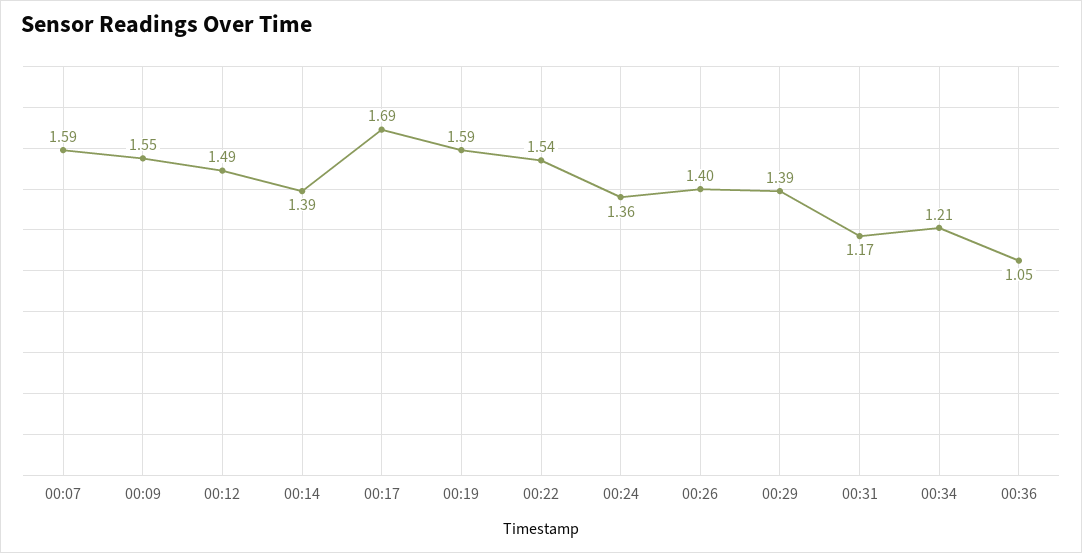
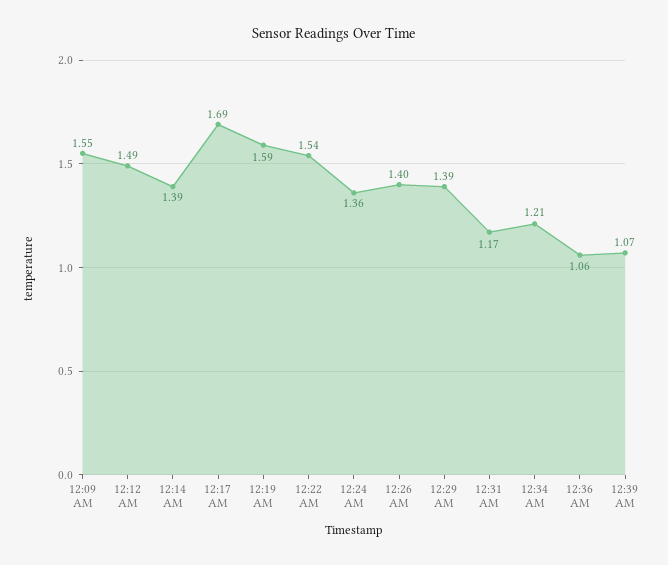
00:07: 1.59 -> none
00:36: 1.05 -> 1.06
12:39 AM: none -> 1.07

